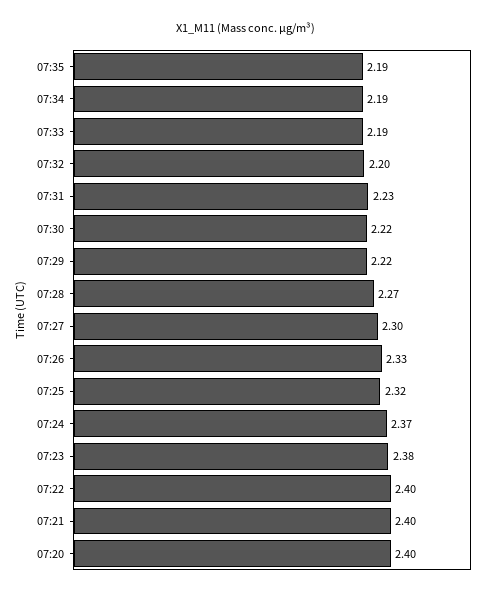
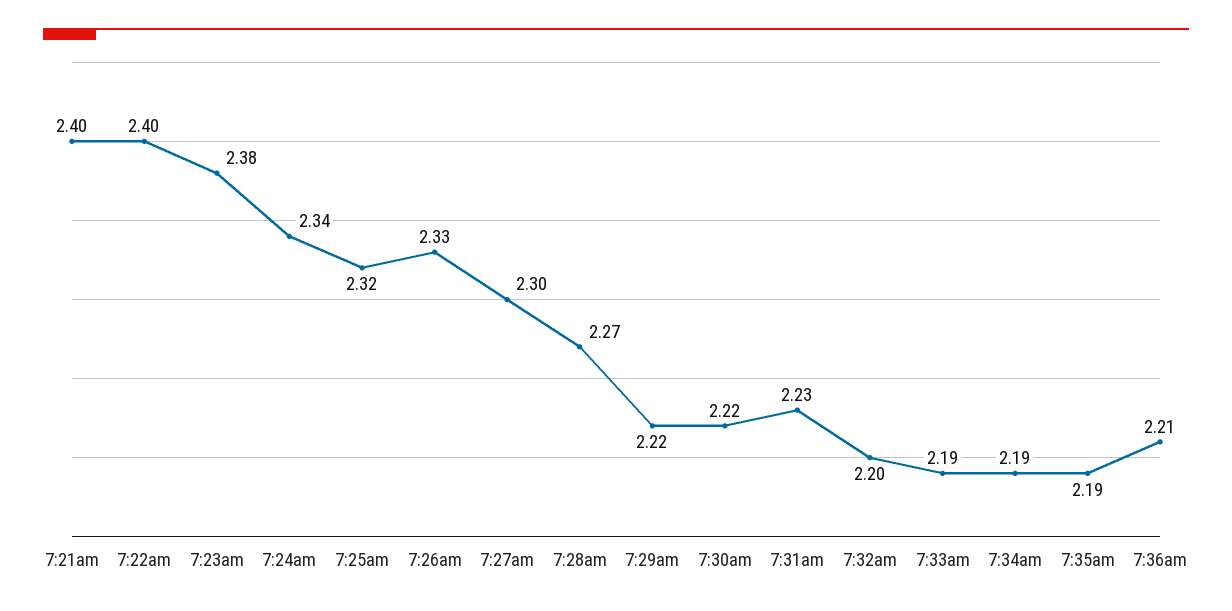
07:24: 2.37 -> 2.34
07:20: 2.4 -> none
7:36am: none -> 2.21

